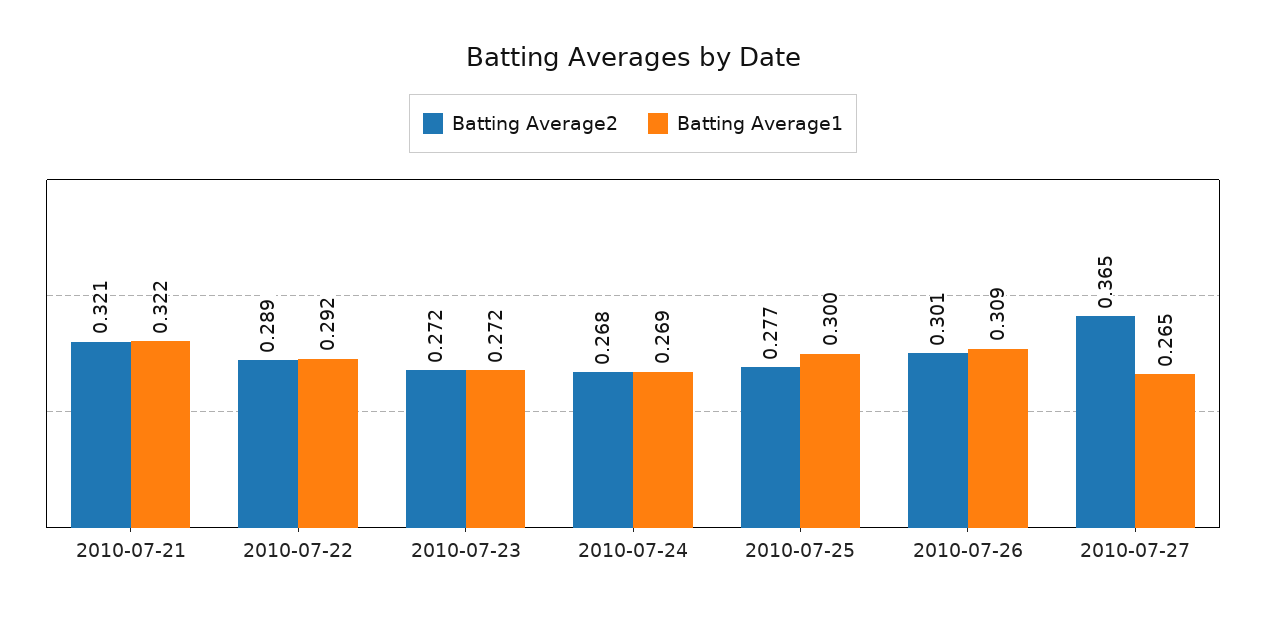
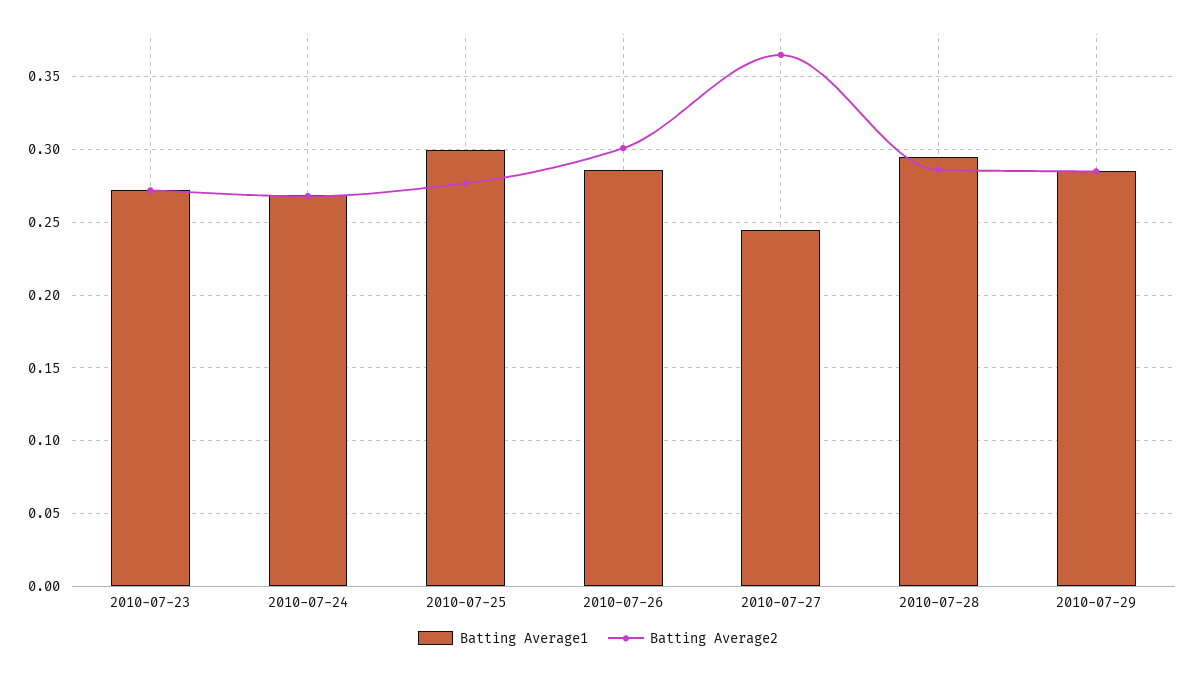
Batting Average2, 2010-07-21: 0.321 -> none
Batting Average1, 2010-07-21: 0.322 -> none
Batting Average2, 2010-07-22: 0.289 -> none
Batting Average1, 2010-07-22: 0.292 -> none
Batting Average1, 2010-07-26: 0.309 -> 0.285
Batting Average1, 2010-07-27: 0.265 -> 0.245
Batting Average1, 2010-07-28: none -> 0.295
Batting Average2, 2010-07-28: none -> 0.285
Batting Average1, 2010-07-29: none -> 0.285
Batting Average2, 2010-07-29: none -> 0.285

